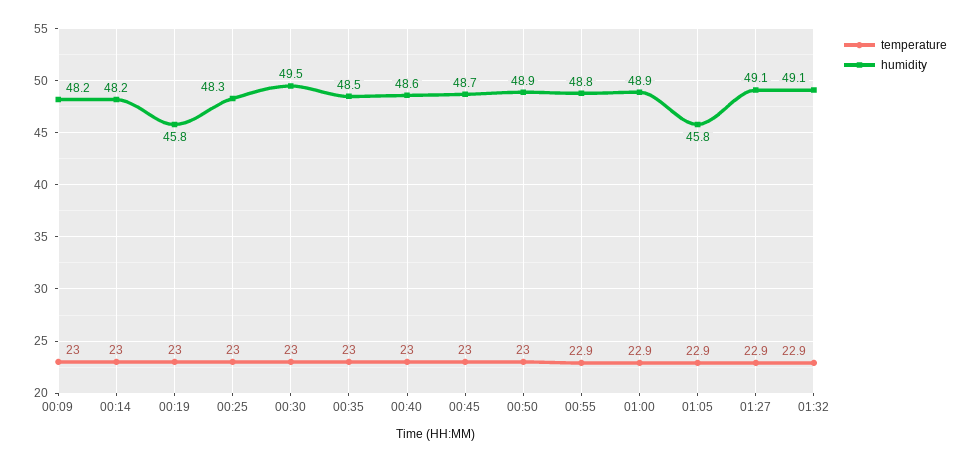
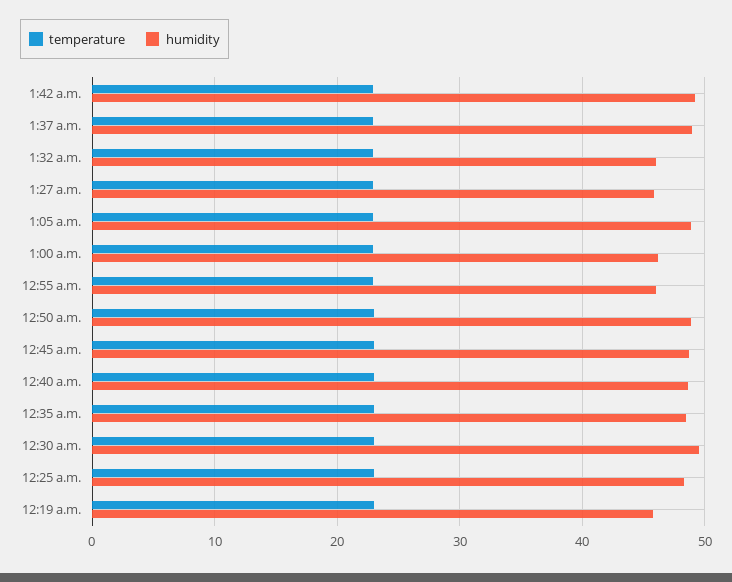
temperature, 00:09: 23 -> none
humidity, 00:09: 48.2 -> none
temperature, 00:14: 23 -> none
humidity, 00:14: 48.2 -> none
humidity, 00:55: 48.8 -> 46
humidity, 01:00: 48.9 -> 46
humidity, 01:05: 45.8 -> 49
humidity, 01:27: 49.1 -> 46
humidity, 01:32: 49.1 -> 46
temperature, 1:42 a.m.: none -> 23
humidity, 1:42 a.m.: none -> 49
temperature, 1:37 a.m.: none -> 23
humidity, 1:37 a.m.: none -> 49

